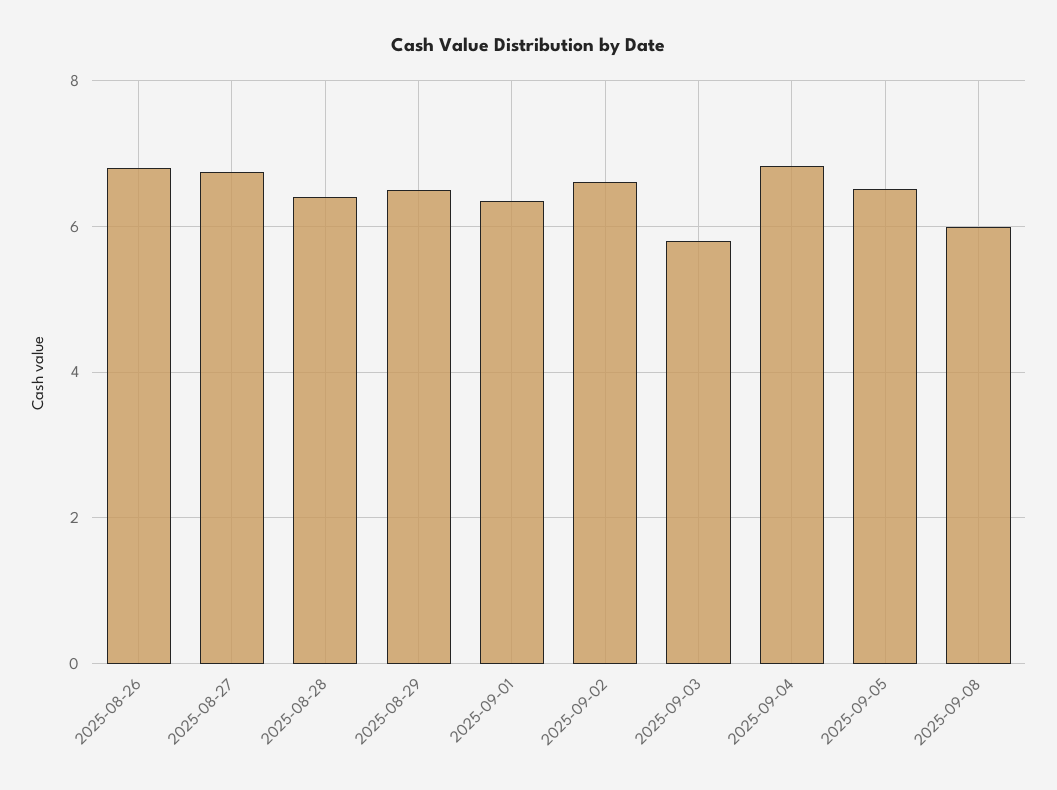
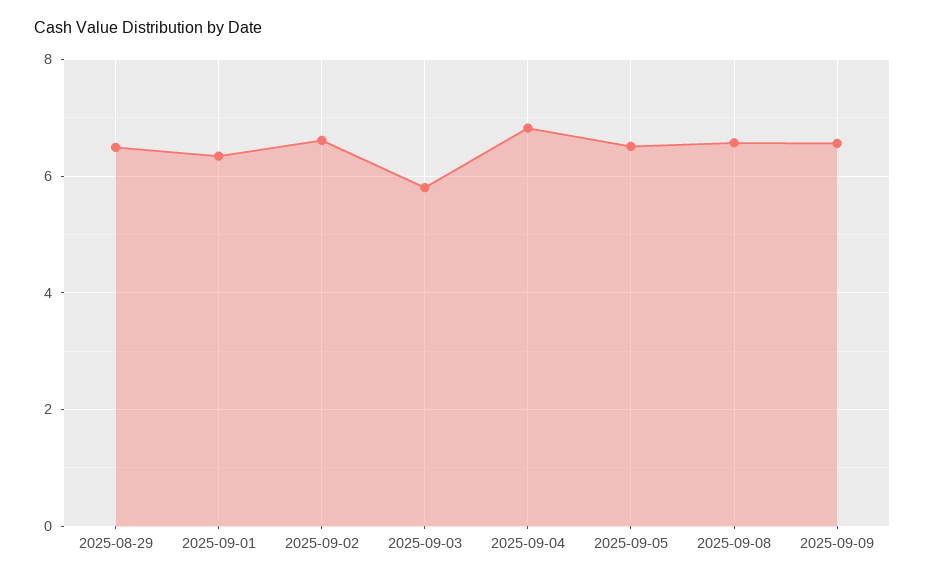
2025-08-26: 6.8 -> none
2025-08-27: 6.8 -> none
2025-08-28: 6.4 -> none
2025-09-08: 6 -> 6.6
2025-09-09: none -> 6.6

